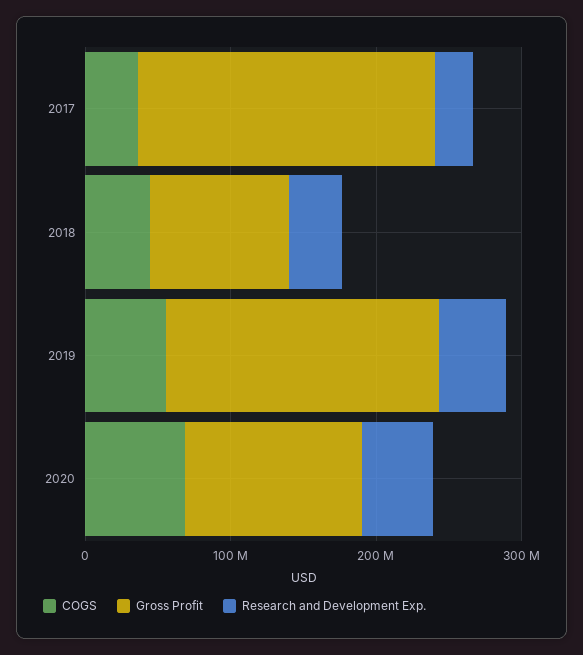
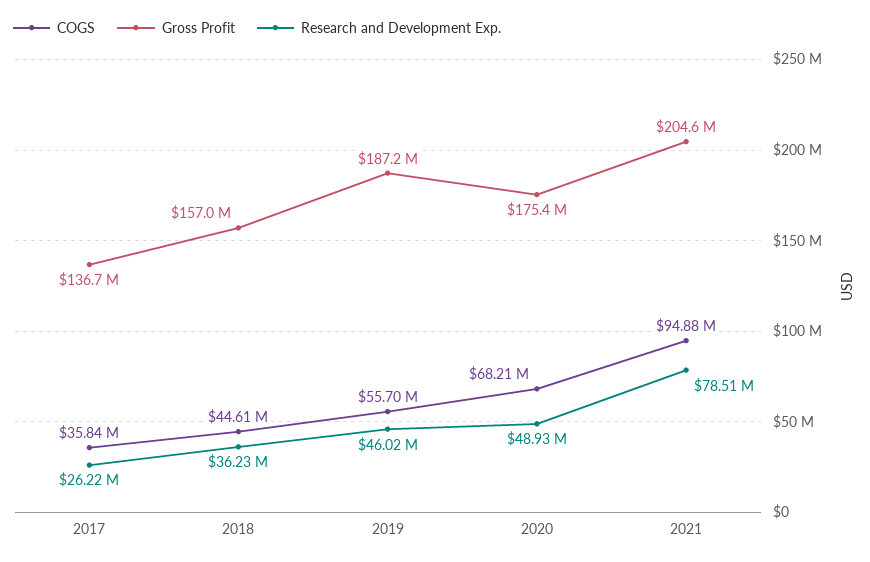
Gross Profit, 2017: 200000000 -> 136700000
Gross Profit, 2018: 100000000 -> 157000000
Gross Profit, 2020: 120000000 -> 175400000
COGS, 2021: none -> 94880000
Gross Profit, 2021: none -> 204600000
Research and Development Exp., 2021: none -> 78510000

